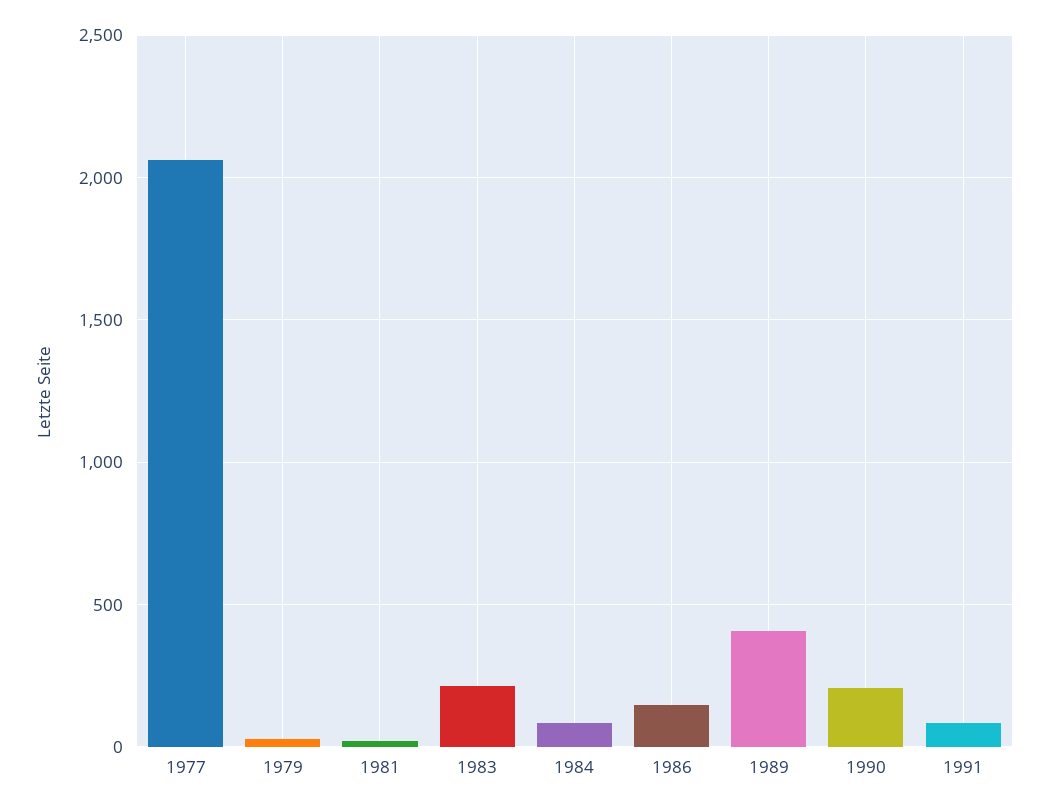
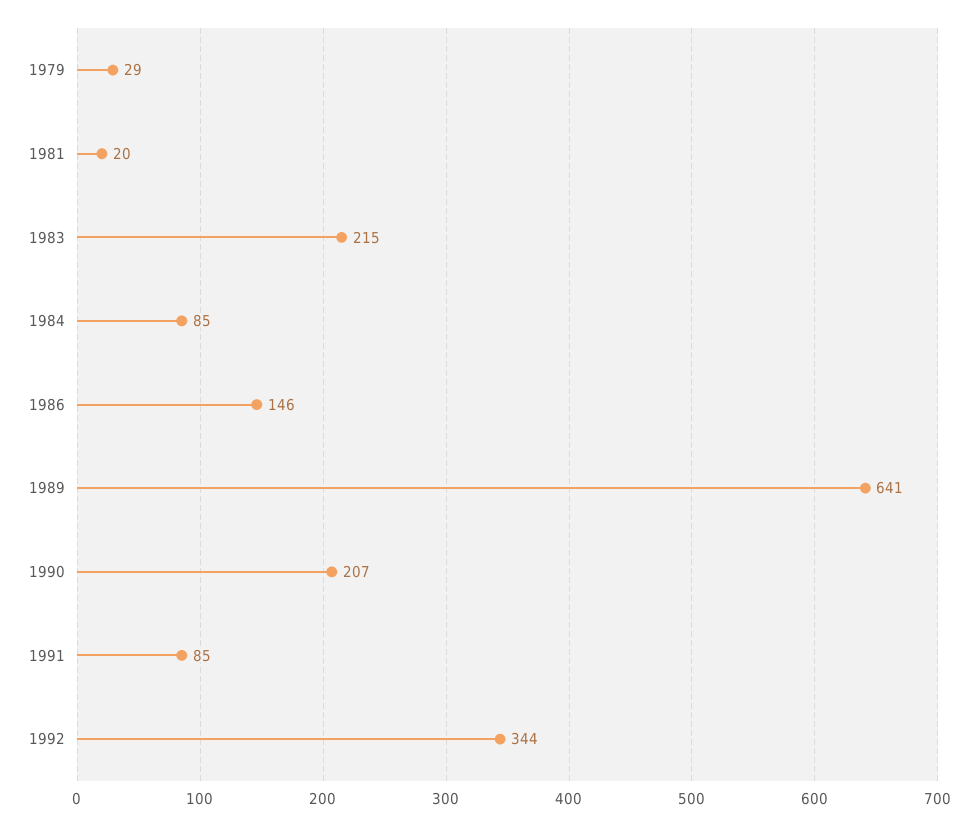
1977: 2050 -> none
1989: 400 -> 641
1992: none -> 344

